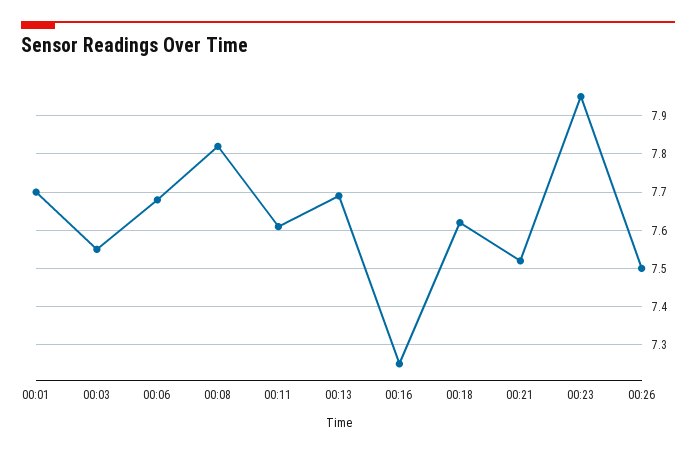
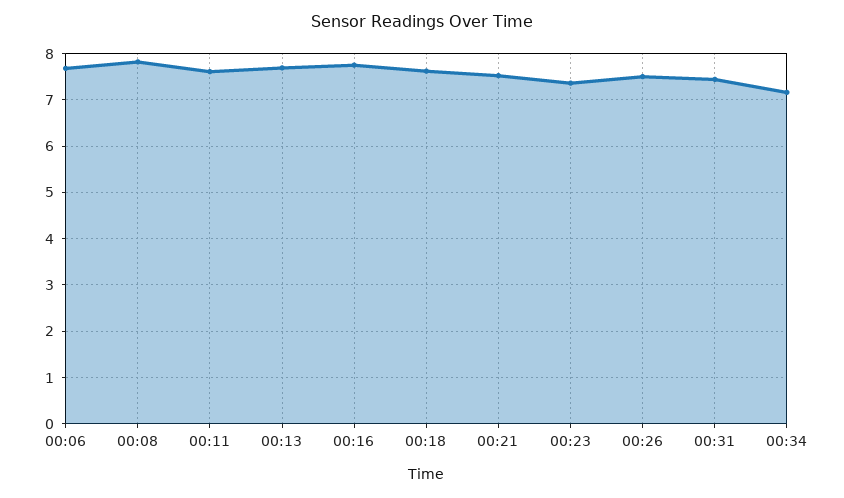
00:01: 7.7 -> none
00:03: 7.55 -> none
00:16: 7.25 -> 7.8
00:23: 7.95 -> 7.4
00:31: none -> 7.4
00:34: none -> 7.2

